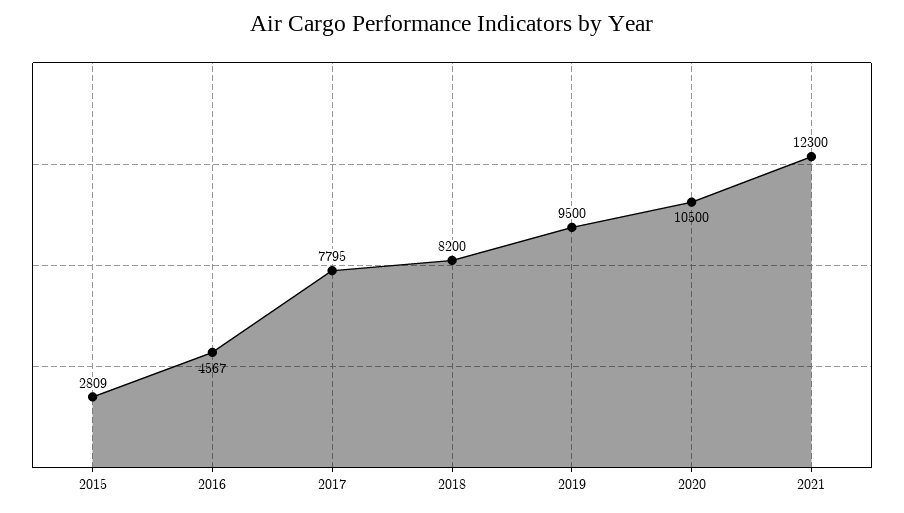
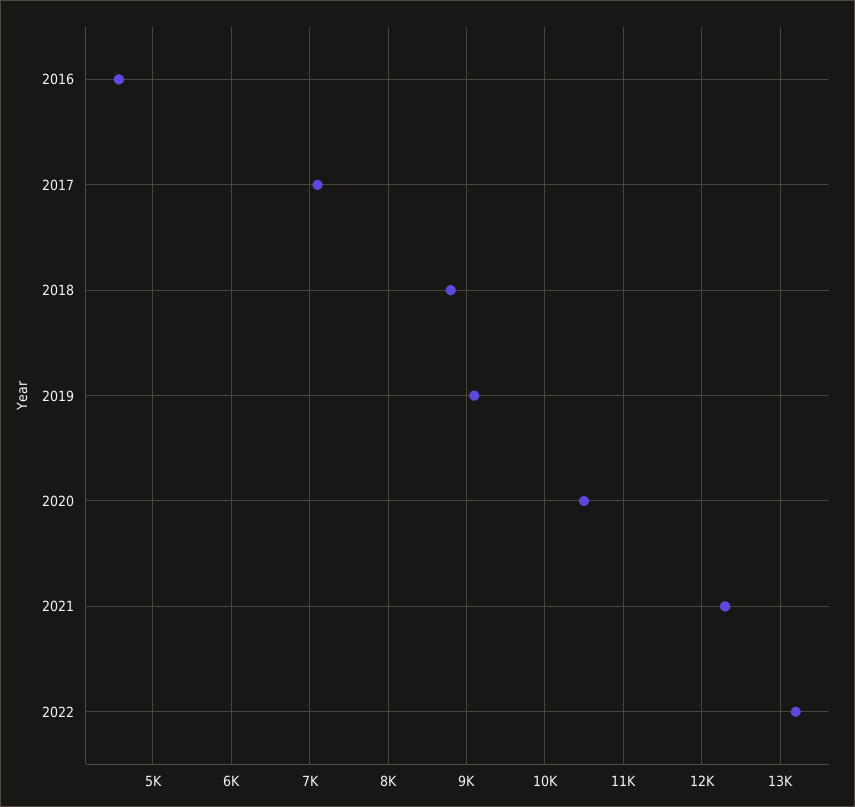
2015: 2809 -> none
2017: 7795 -> 7100
2018: 8200 -> 8800
2019: 9500 -> 9100
2022: none -> 13200

